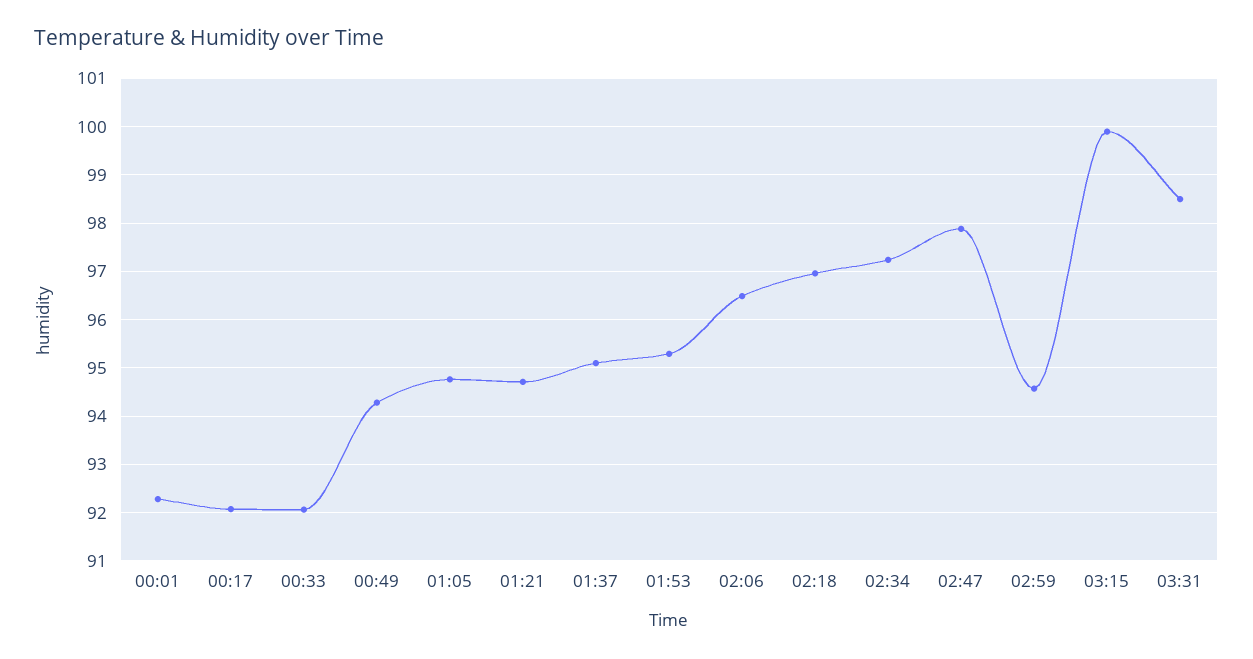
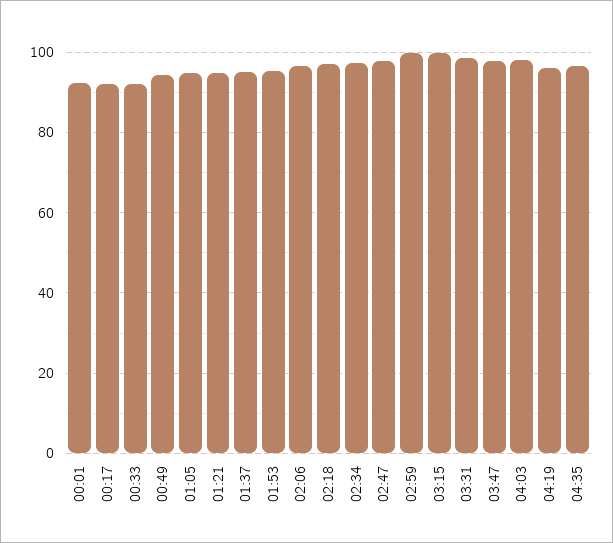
02:59: 94.6 -> 100
03:47: none -> 98
04:03: none -> 98
04:19: none -> 96
04:35: none -> 96

